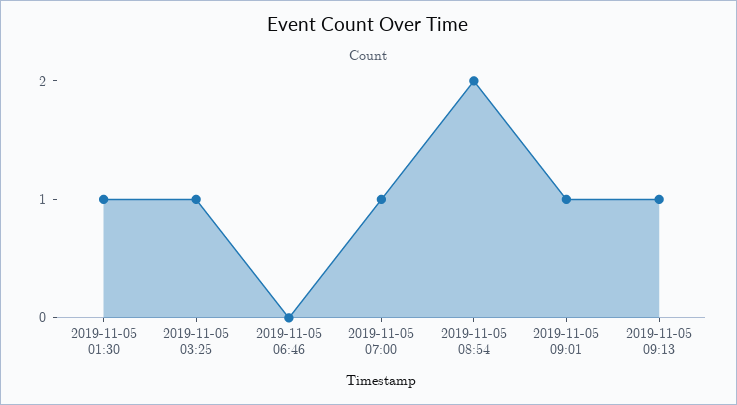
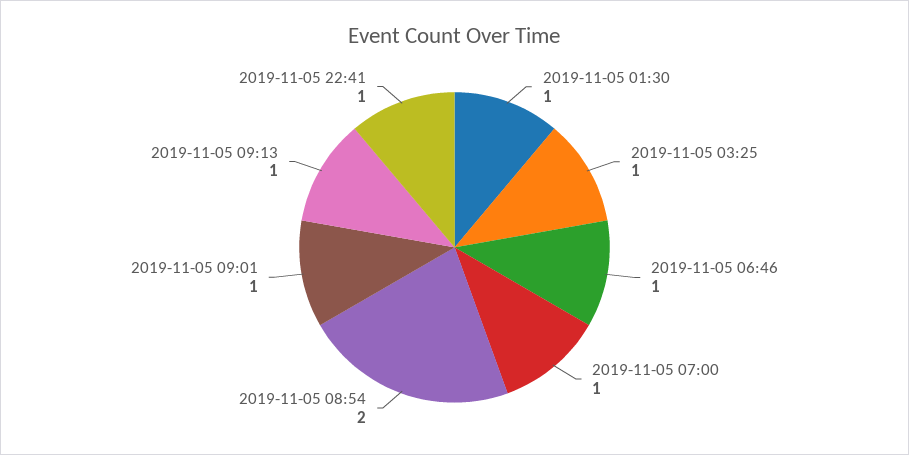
2019-11-05 06:46: 0 -> 1
2019-11-05 22:41: none -> 1

